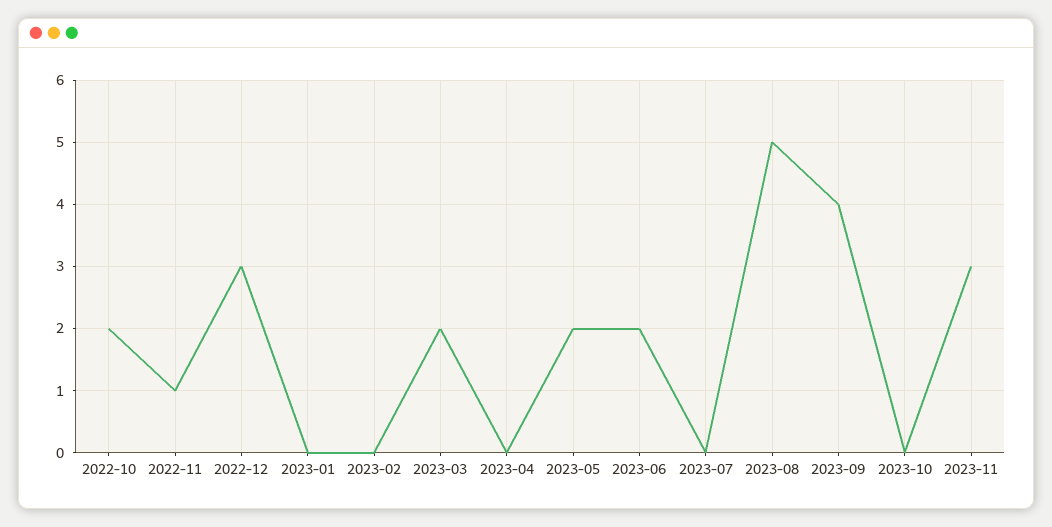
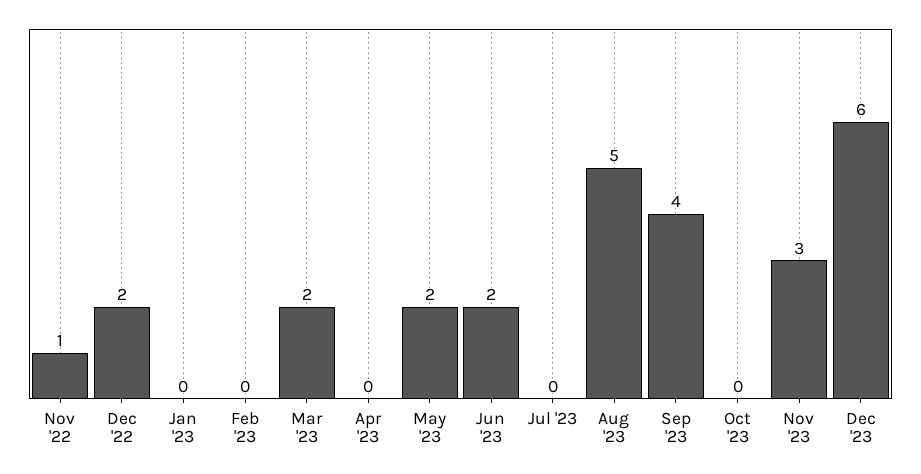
2022-10: 2 -> none
2022-12: 3 -> 2
Dec '23: none -> 6

